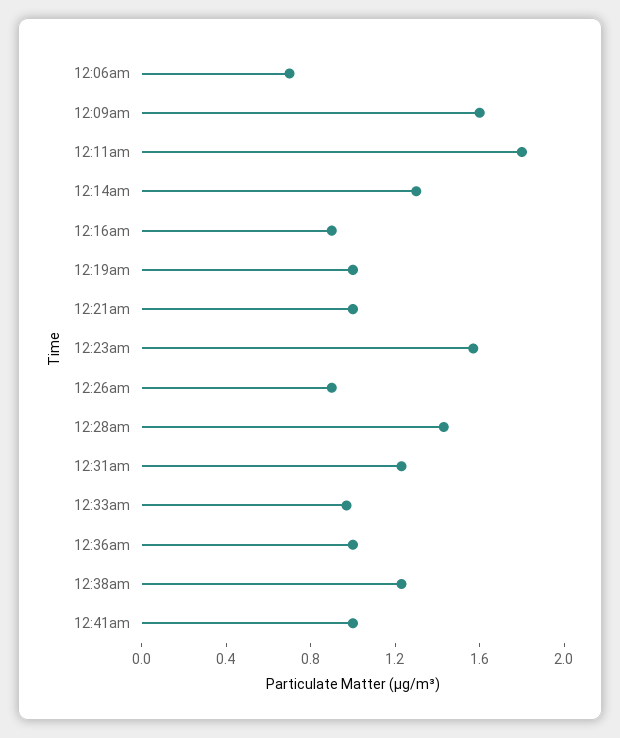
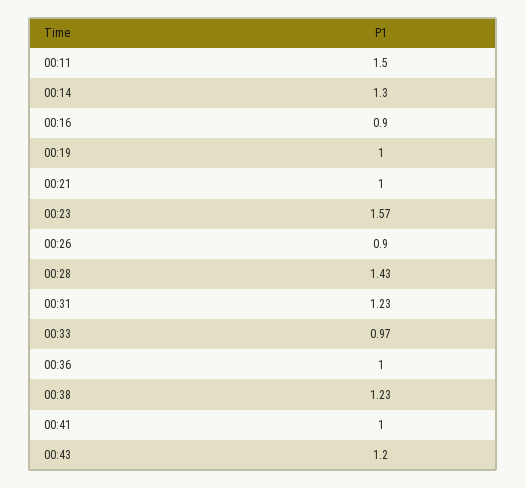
12:06am: 0.7 -> none
12:09am: 1.6 -> none
12:11am: 1.8 -> 1.5
00:43: none -> 1.2

